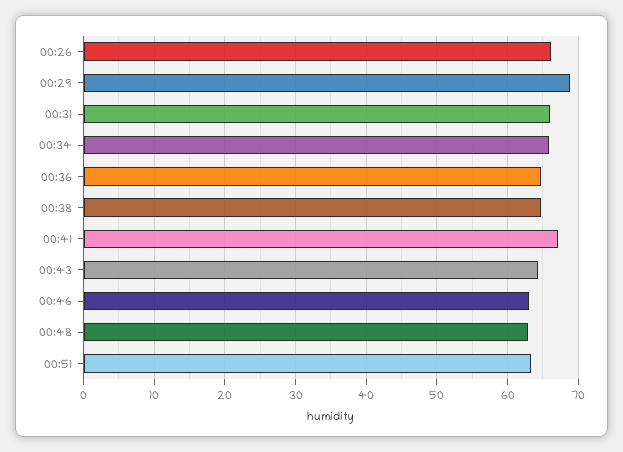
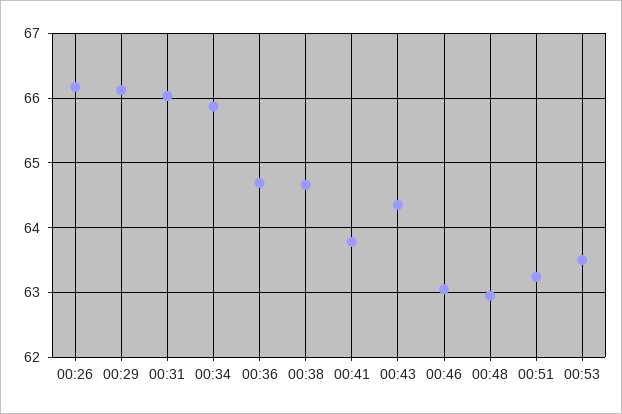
00:29: 69 -> 66.1
00:41: 67 -> 63.8
00:53: none -> 63.5

